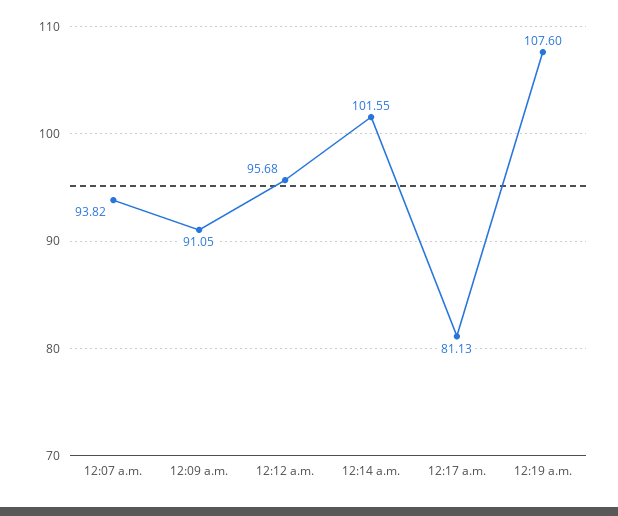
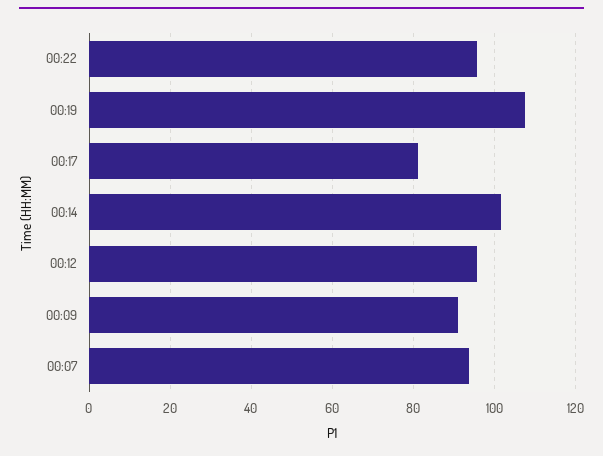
00:22: none -> 96

